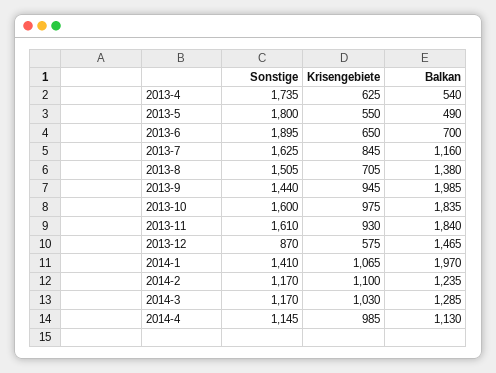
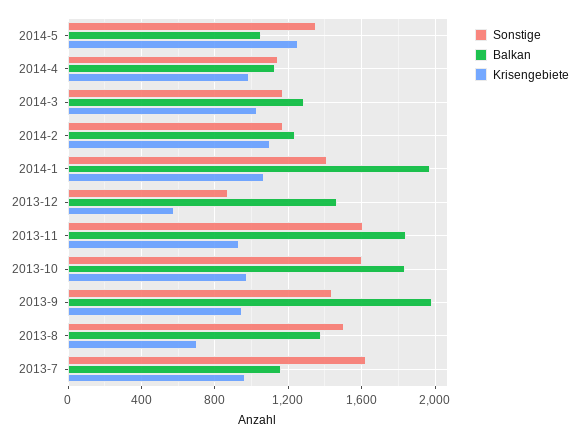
Sonstige, 2013-4: 1735 -> none
Krisengebiete, 2013-4: 625 -> none
Balkan, 2013-4: 540 -> none
Sonstige, 2013-5: 1800 -> none
Krisengebiete, 2013-5: 550 -> none
Balkan, 2013-5: 490 -> none
Sonstige, 2013-6: 1895 -> none
Krisengebiete, 2013-6: 650 -> none
Balkan, 2013-6: 700 -> none
Krisengebiete, 2013-7: 845 -> 950
Sonstige, 2014-5: none -> 1350
Balkan, 2014-5: none -> 1050
Krisengebiete, 2014-5: none -> 1250

